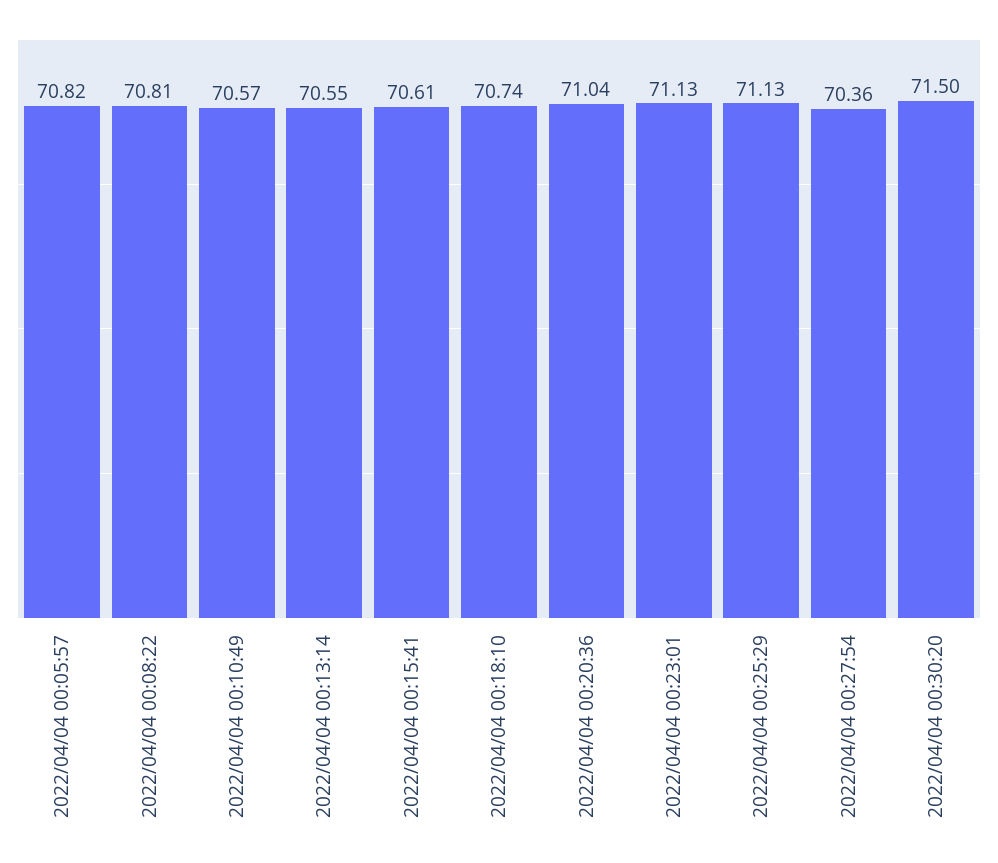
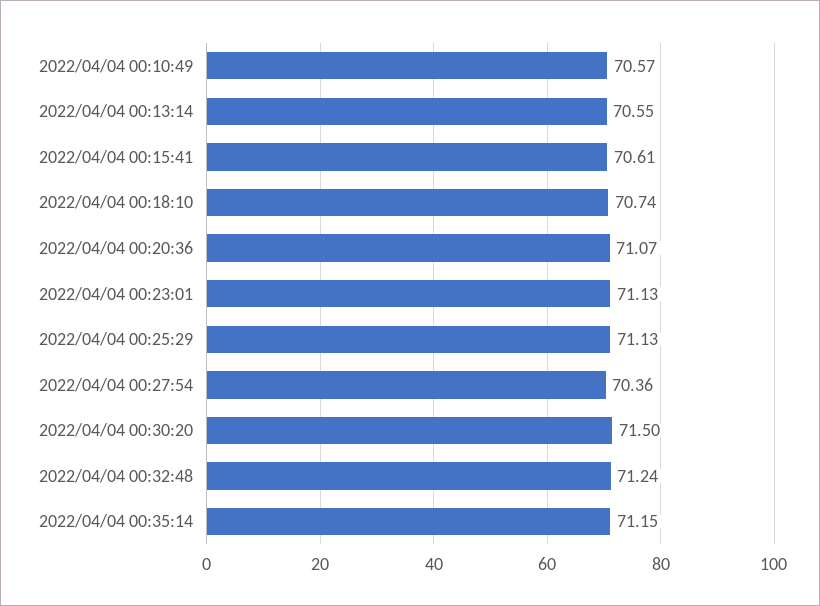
2022/04/04 00:05:57: 70.82 -> none
2022/04/04 00:08:22: 70.81 -> none
2022/04/04 00:20:36: 71.04 -> 71.07
2022/04/04 00:32:48: none -> 71.24
2022/04/04 00:35:14: none -> 71.15

